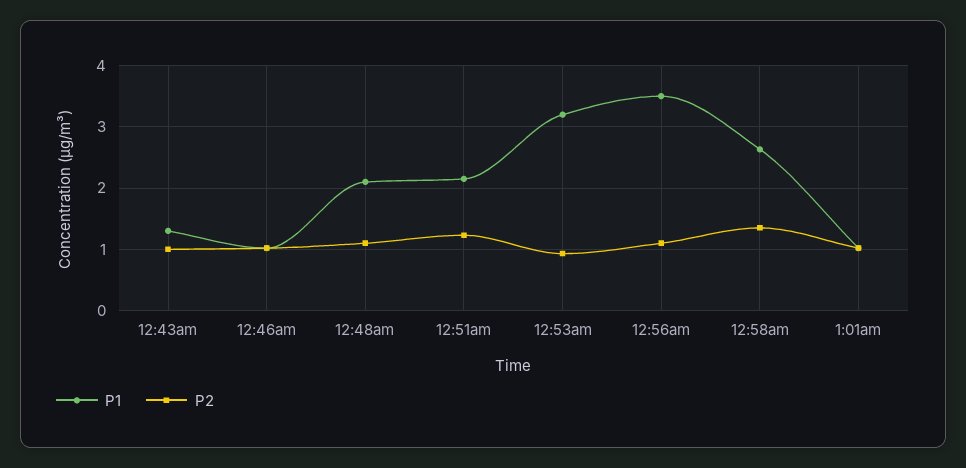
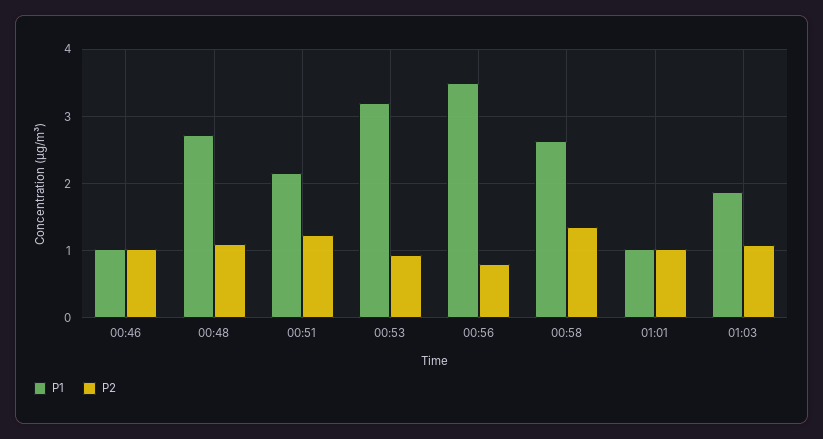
P1, 12:43am: 1.3 -> none
P2, 12:43am: 1 -> none
P1, 12:48am: 2.1 -> 2.7
P2, 12:56am: 1.1 -> 0.8
P1, 01:03: none -> 1.9
P2, 01:03: none -> 1.1

